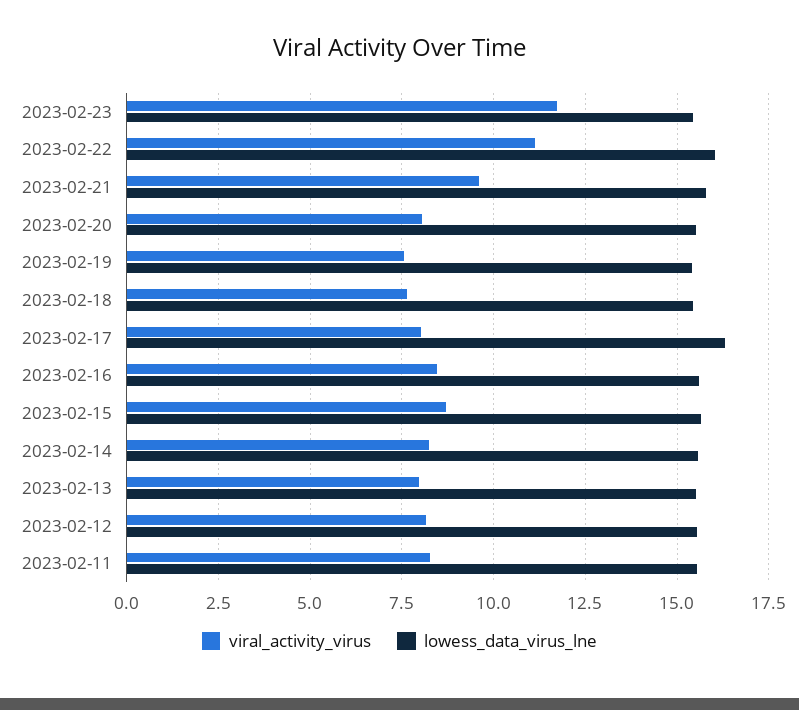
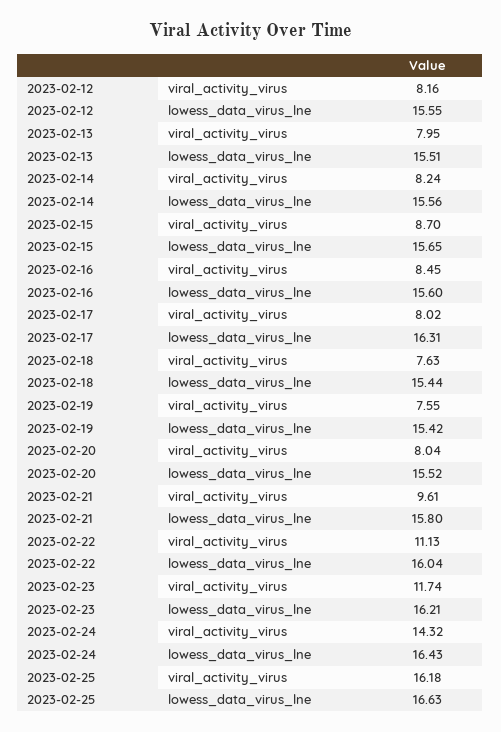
lowess_data_virus_lne, 2023-02-23: 15.5 -> 16.21
viral_activity_virus, 2023-02-11: 8.25 -> none
lowess_data_virus_lne, 2023-02-11: 15.5 -> none
viral_activity_virus, 2023-02-24: none -> 14.32
lowess_data_virus_lne, 2023-02-24: none -> 16.43
viral_activity_virus, 2023-02-25: none -> 16.18
lowess_data_virus_lne, 2023-02-25: none -> 16.63

